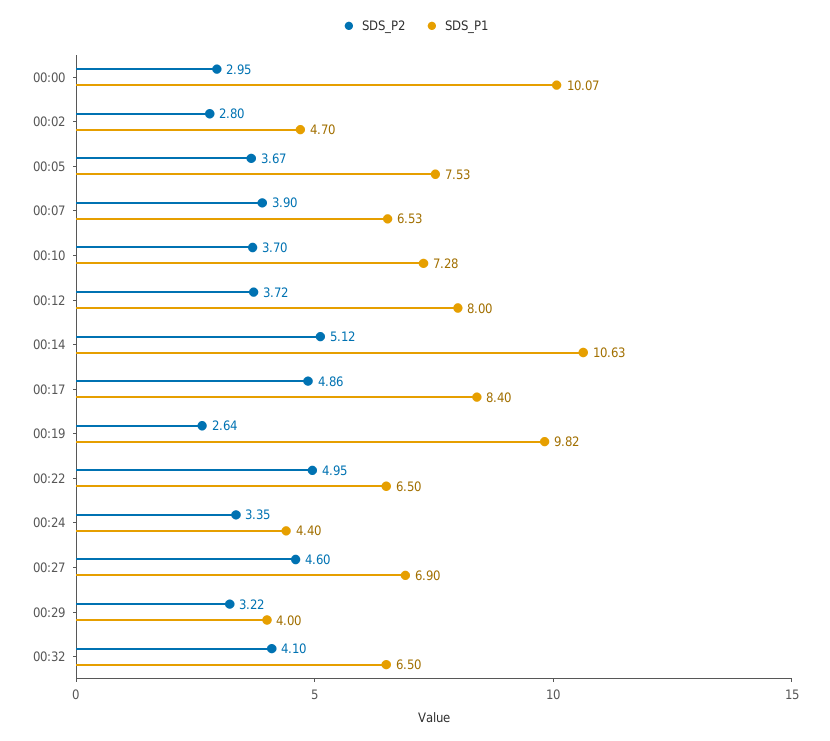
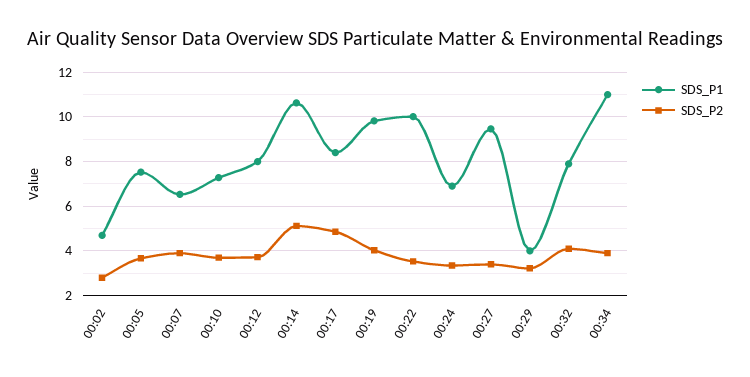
SDS_P2, 00:00: 2.95 -> none
SDS_P1, 00:00: 10.07 -> none
SDS_P2, 00:19: 2.64 -> 4
SDS_P2, 00:22: 4.95 -> 3.5
SDS_P1, 00:22: 6.5 -> 10
SDS_P1, 00:24: 4.4 -> 7
SDS_P2, 00:27: 4.6 -> 3.5
SDS_P1, 00:27: 6.9 -> 9.5
SDS_P1, 00:32: 6.5 -> 8
SDS_P1, 00:34: none -> 11
SDS_P2, 00:34: none -> 4

